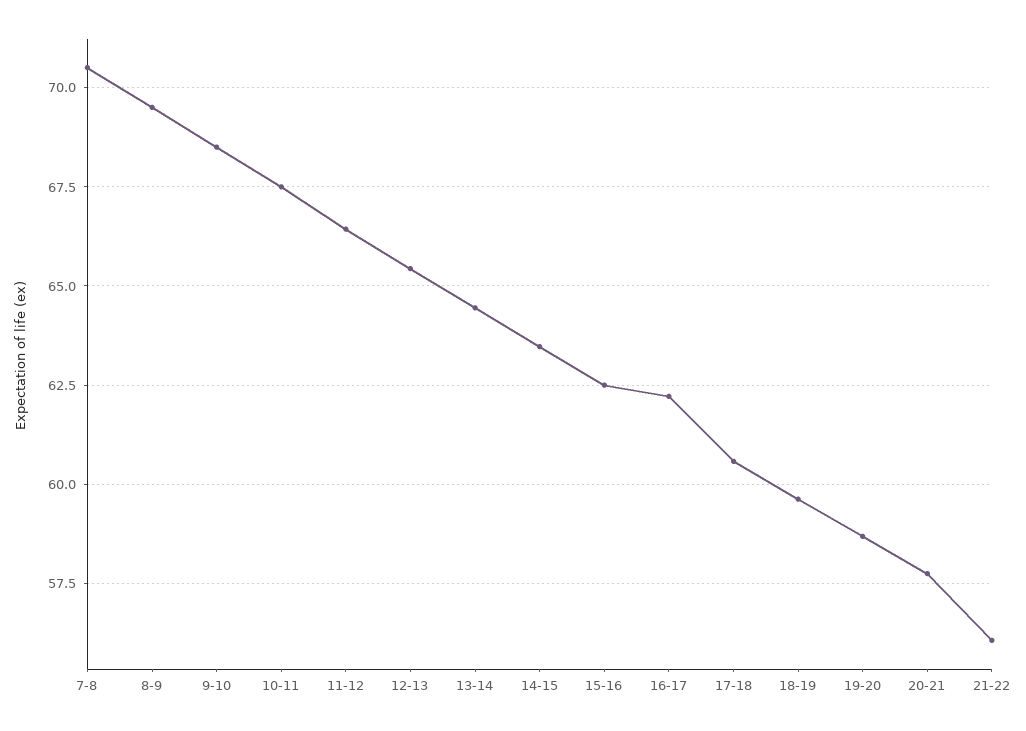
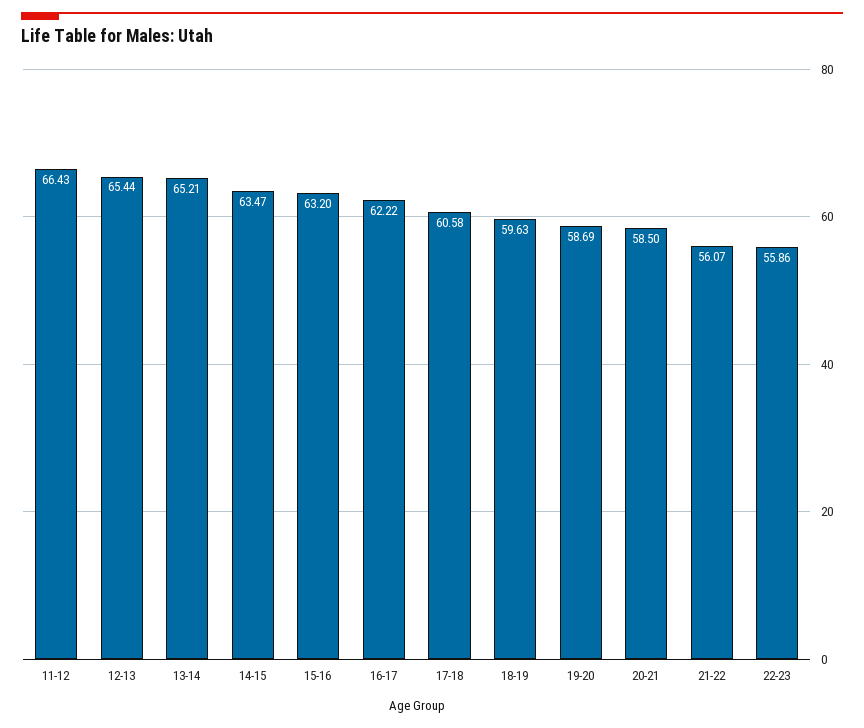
7-8: 70.5 -> none
8-9: 69.5 -> none
9-10: 68.5 -> none
10-11: 67.5 -> none
13-14: 64.5 -> 65.21
15-16: 62.5 -> 63.2
20-21: 57.75 -> 58.5
22-23: none -> 55.86

